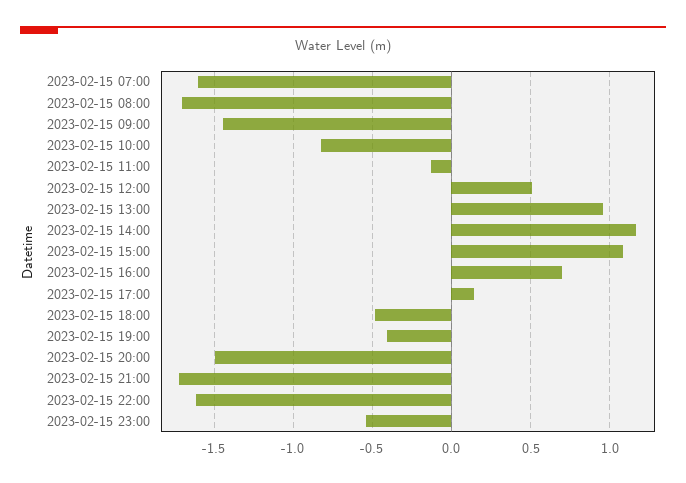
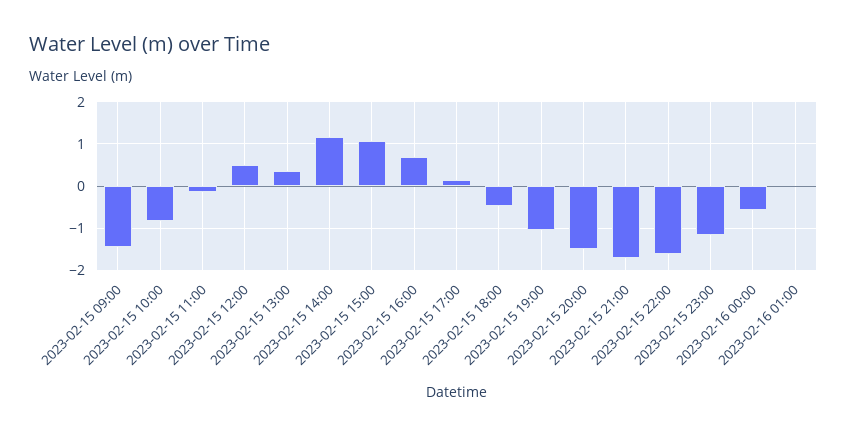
2023-02-15 07:00: -1.6 -> none
2023-02-15 08:00: -1.7 -> none
2023-02-15 13:00: 0.95 -> 0.4
2023-02-15 19:00: -0.4 -> -1
2023-02-15 23:00: -0.55 -> -1.2
2023-02-16 00:00: none -> -0.6
2023-02-16 01:00: none -> 0

